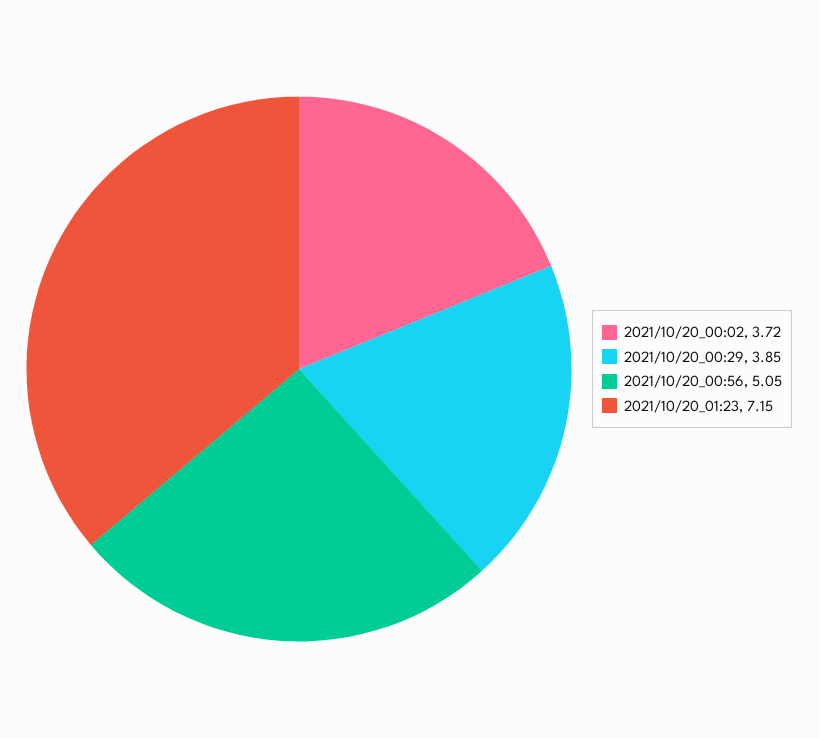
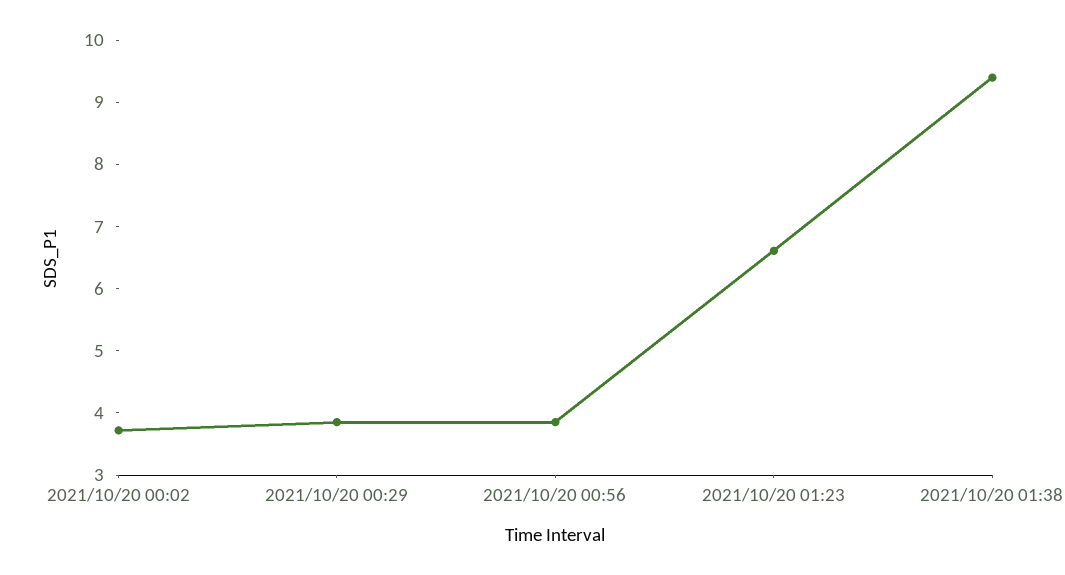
2021/10/20_00:56: 5.05 -> 3.8
2021/10/20_01:23: 7.15 -> 6.6
2021/10/20 01:38: none -> 9.4

